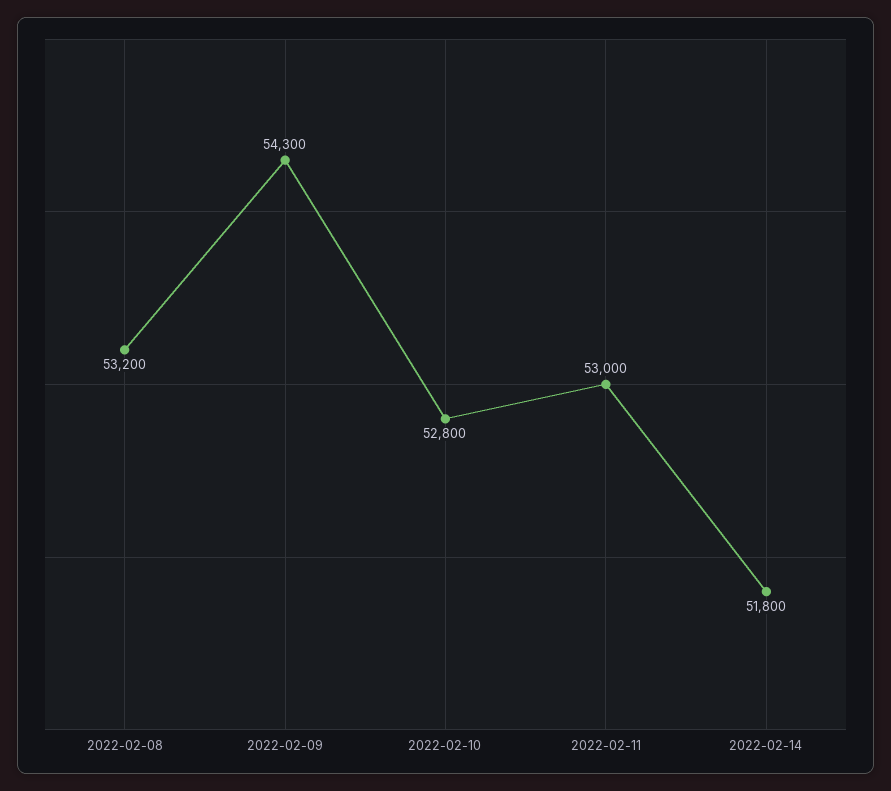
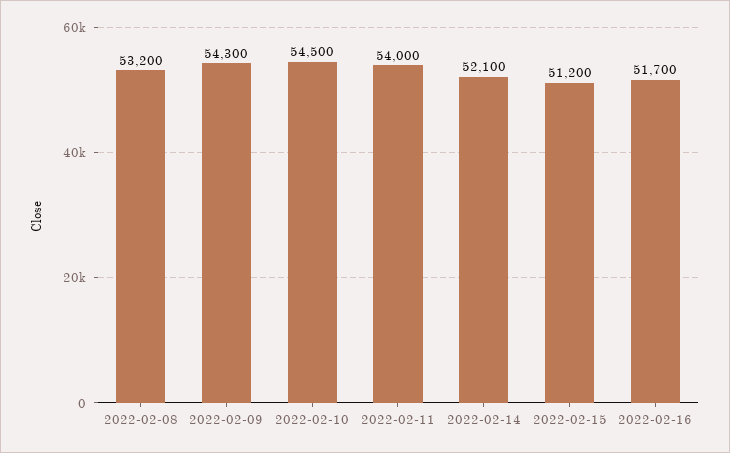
2022-02-10: 52800 -> 54500
2022-02-11: 53000 -> 54000
2022-02-14: 51800 -> 52100
2022-02-15: none -> 51200
2022-02-16: none -> 51700

